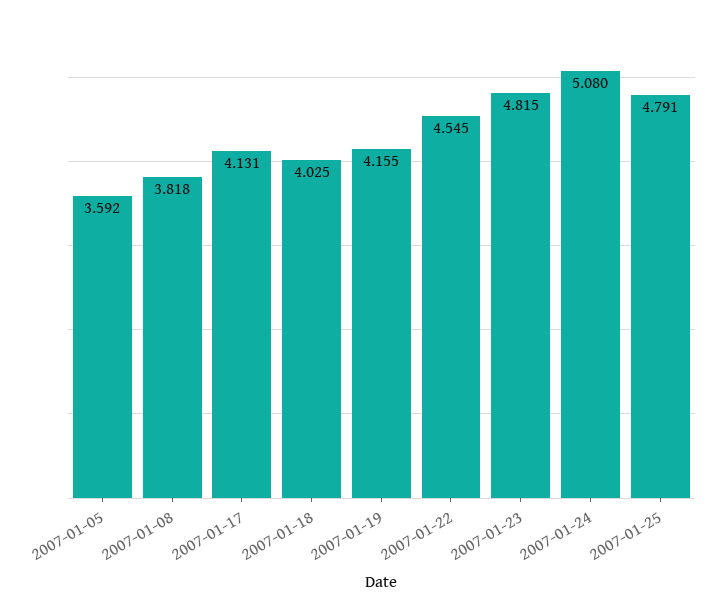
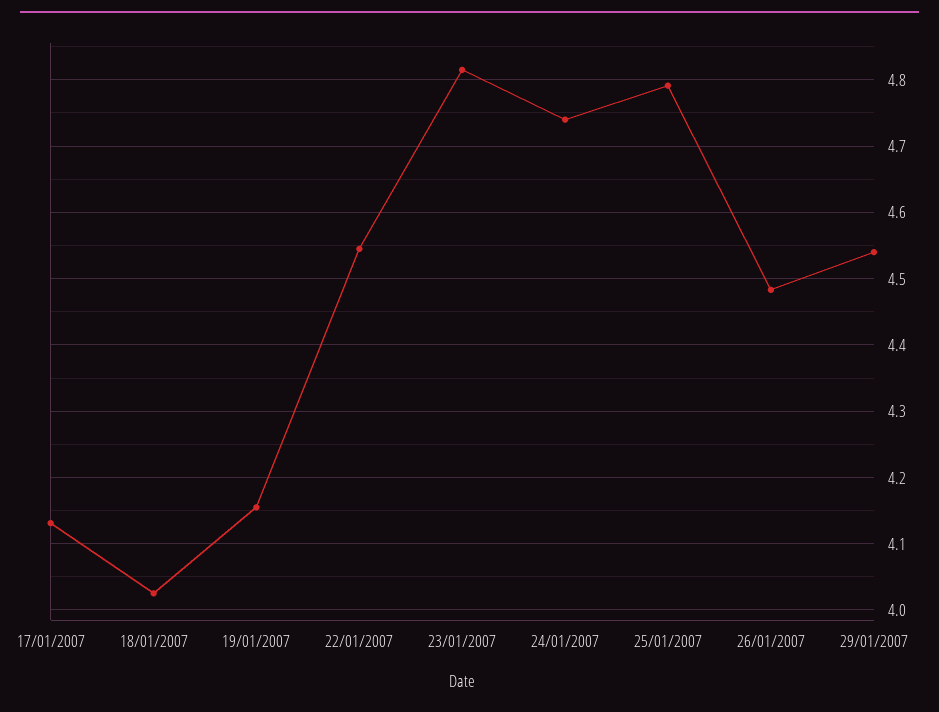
2007-01-05: 3.592 -> none
2007-01-08: 3.818 -> none
2007-01-24: 5.08 -> 4.74
26/01/2007: none -> 4.48
29/01/2007: none -> 4.54

